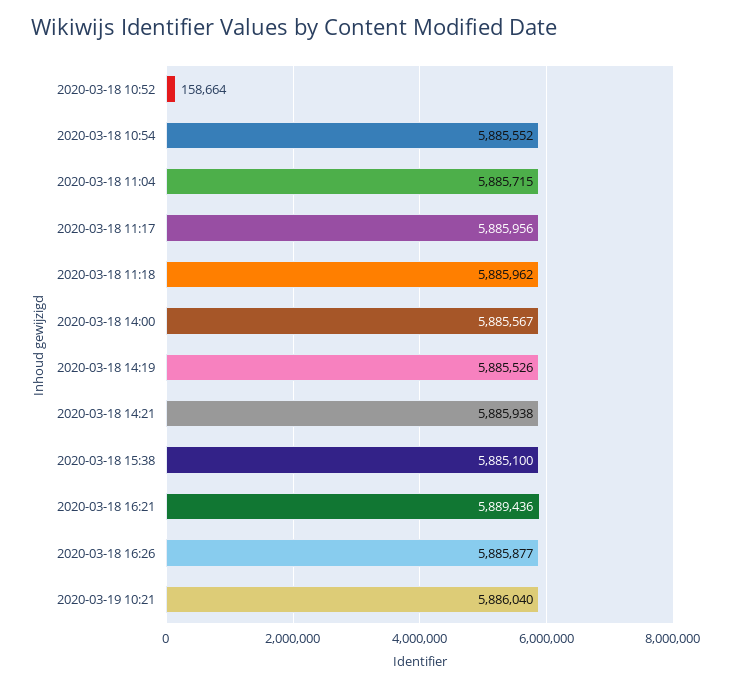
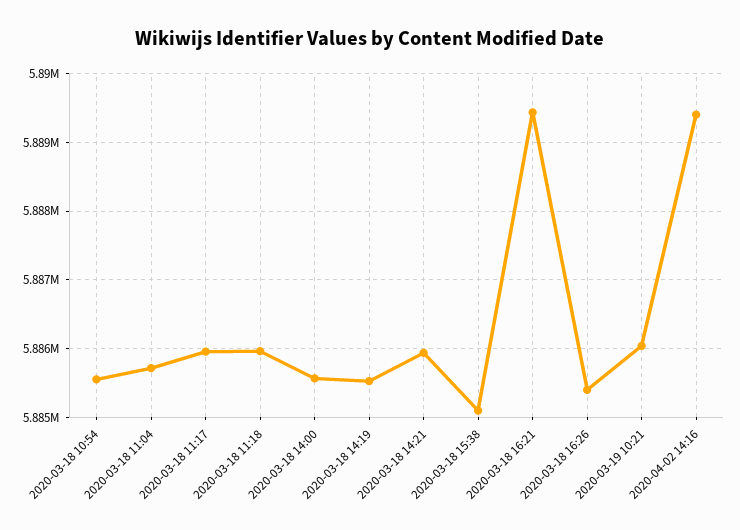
2020-03-18 10:52: 158664 -> none
2020-03-18 16:26: 5885877 -> 5885400
2020-04-02 14:16: none -> 5889400

